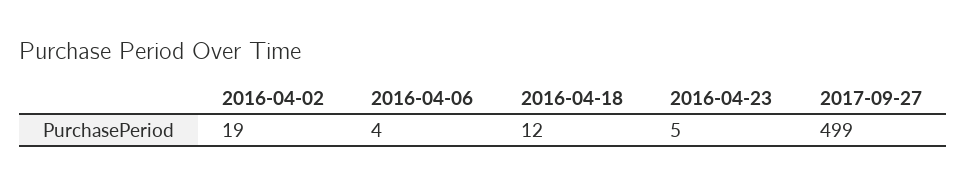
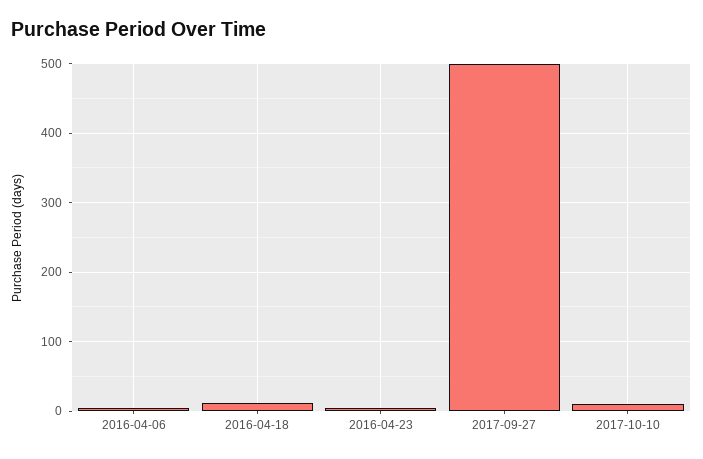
2016-04-02: 19 -> none
2017-10-10: none -> 10

